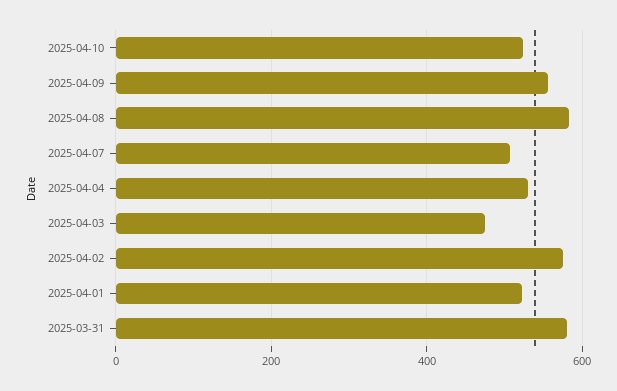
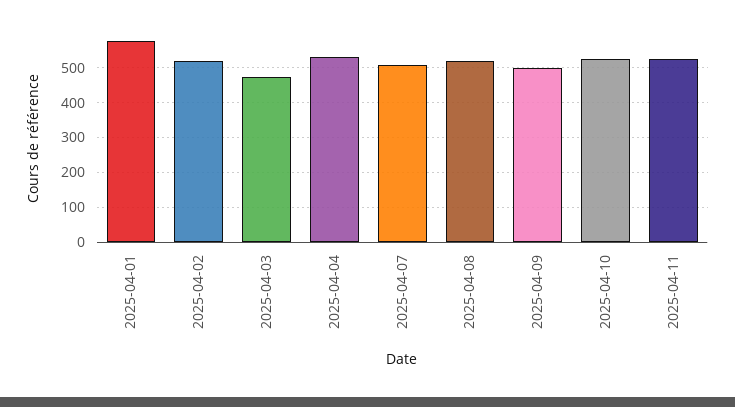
2025-04-09: 560 -> 500
2025-04-08: 580 -> 520
2025-04-02: 580 -> 520
2025-04-01: 520 -> 580
2025-03-31: 580 -> none
2025-04-11: none -> 520

